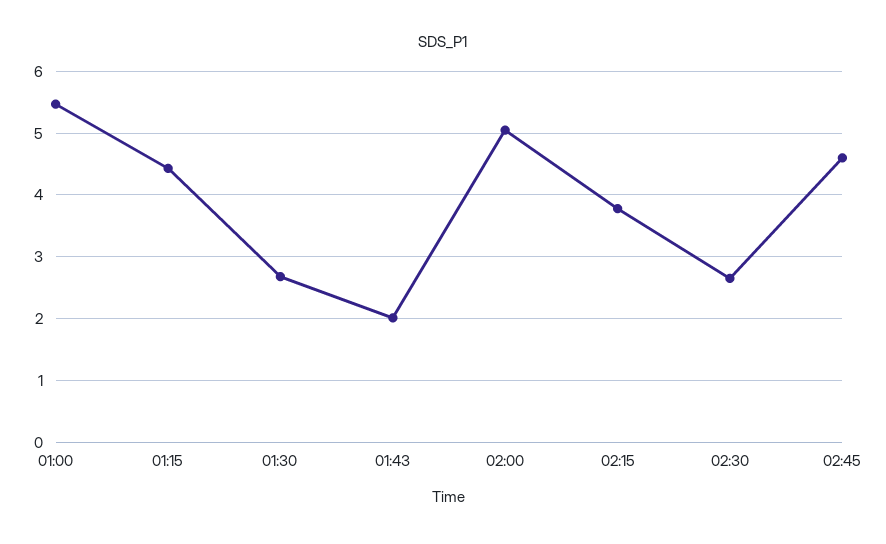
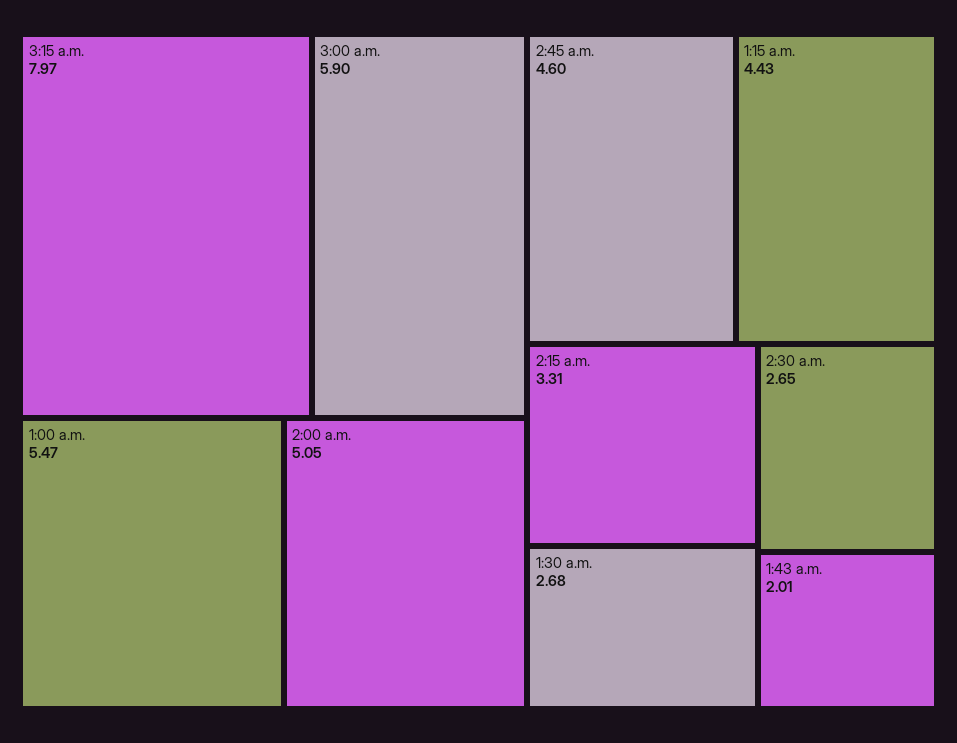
02:15: 3.8 -> 3.31
3:15 a.m.: none -> 7.97
3:00 a.m.: none -> 5.9

